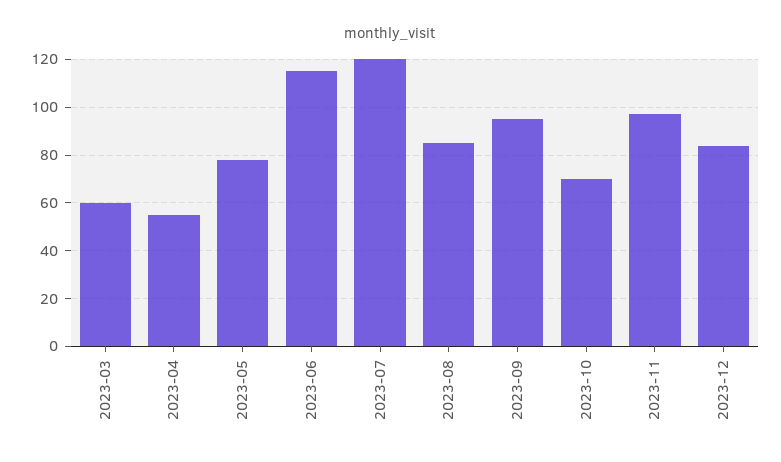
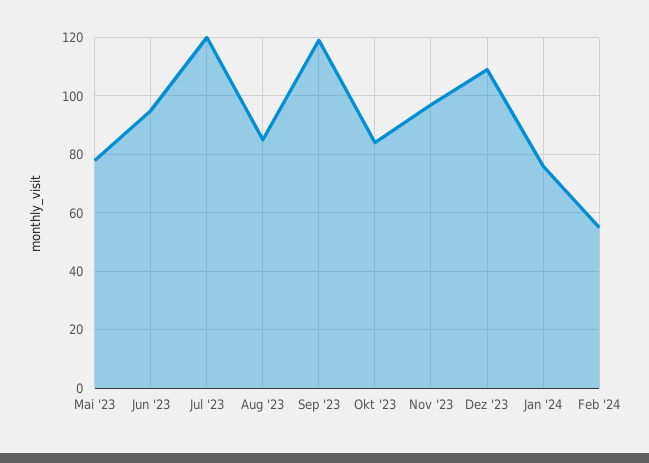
2023-03: 60 -> none
2023-04: 55 -> none
2023-06: 115 -> 95
2023-09: 95 -> 120
2023-10: 70 -> 85
2023-12: 85 -> 110
Jan '24: none -> 75
Feb '24: none -> 55

